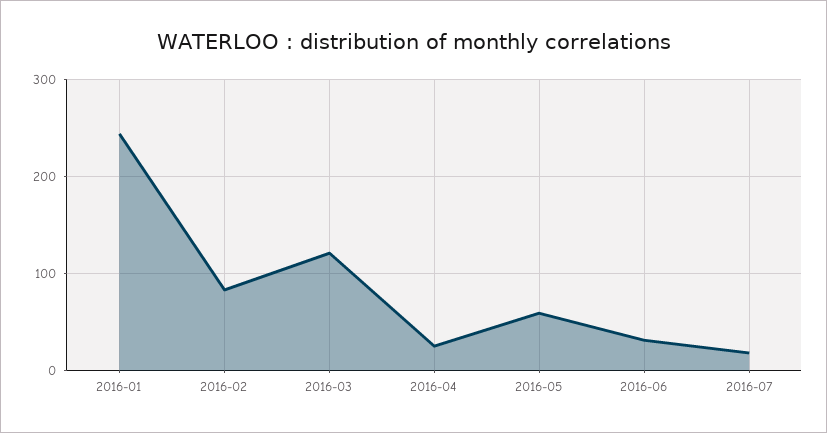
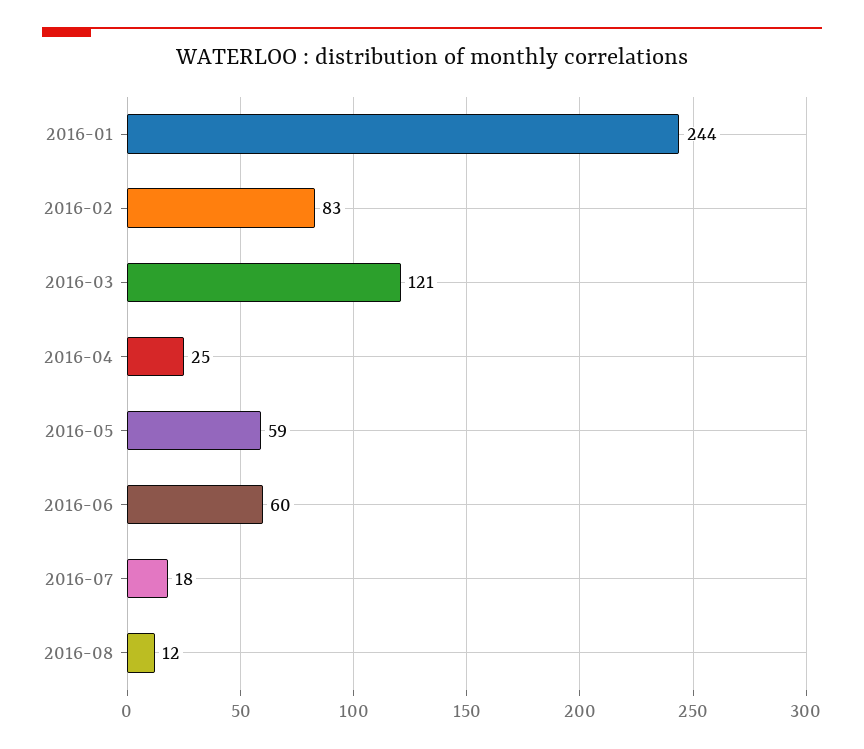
2016-06: 30 -> 60
2016-08: none -> 12

